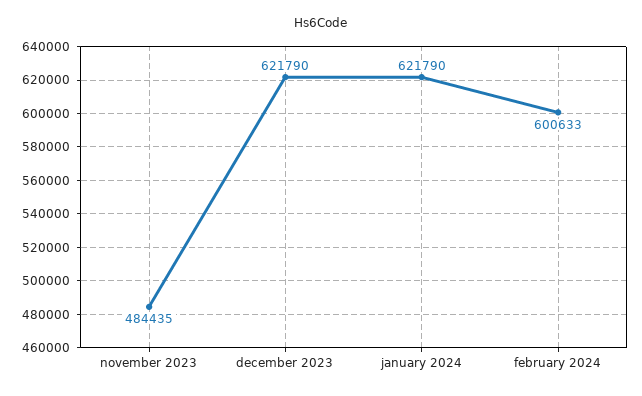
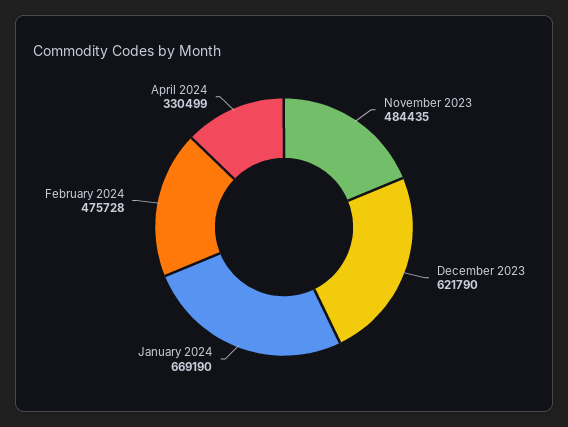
january 2024: 621790 -> 669190
february 2024: 600633 -> 475728
April 2024: none -> 330499

